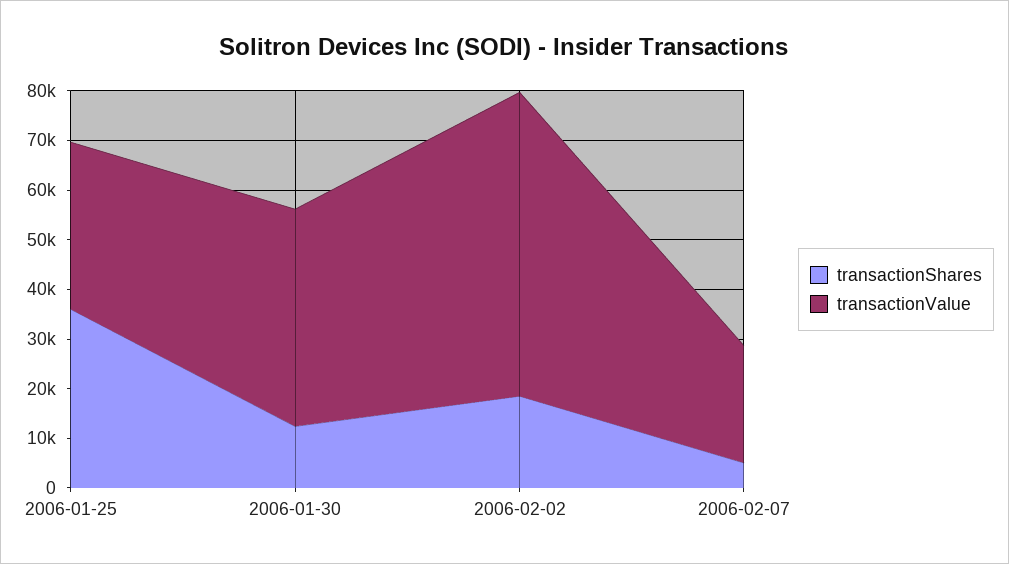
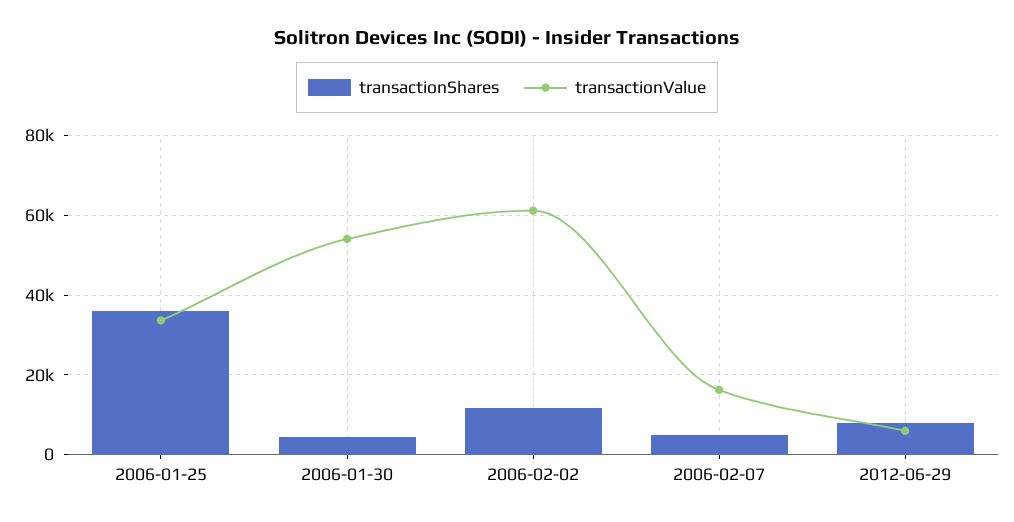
transactionShares, 2006-01-30: 12000 -> 4000
transactionValue, 2006-01-30: 44000 -> 54000
transactionShares, 2006-02-02: 18000 -> 12000
transactionValue, 2006-02-07: 24000 -> 16000
transactionShares, 2012-06-29: none -> 8000
transactionValue, 2012-06-29: none -> 6000

